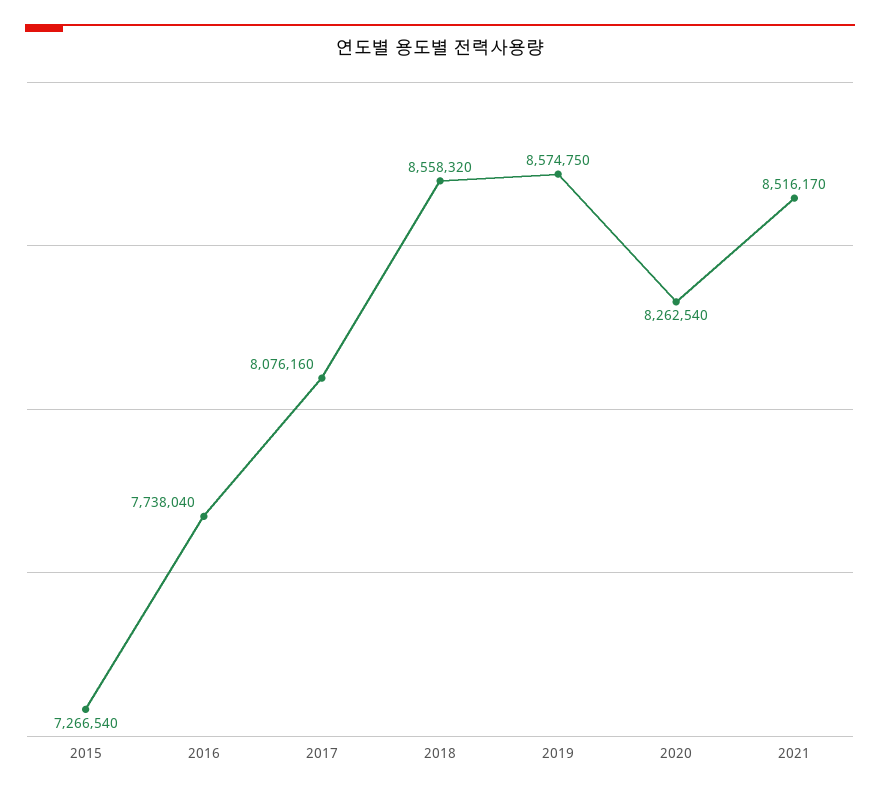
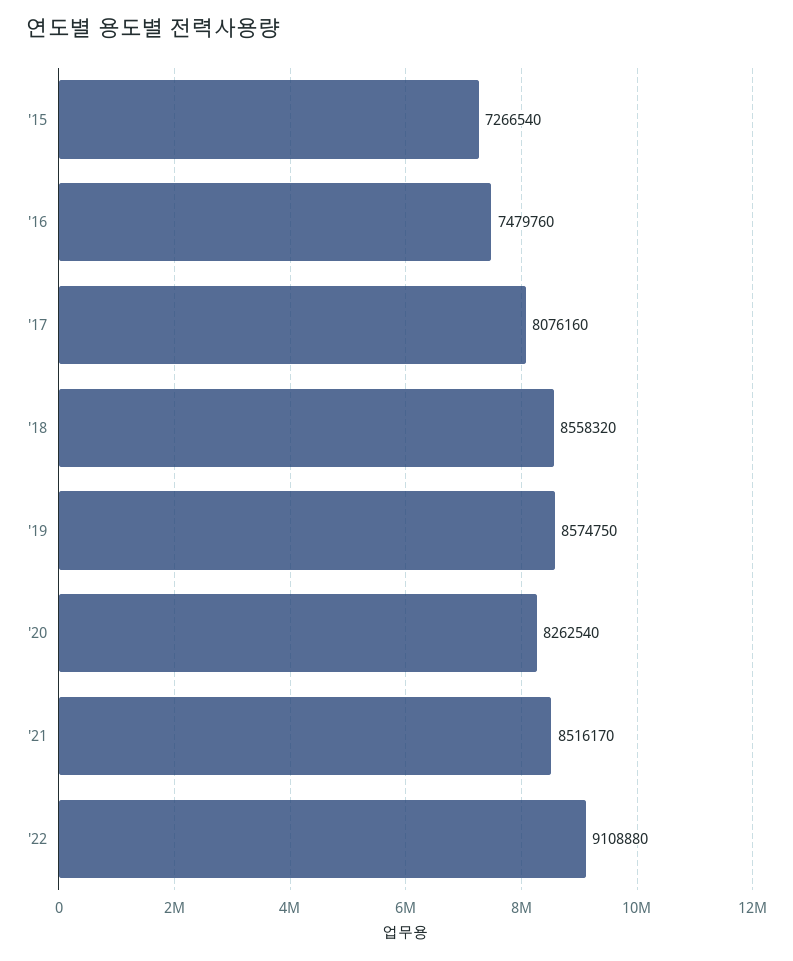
2016: 7738040 -> 7479760
'22: none -> 9108880

